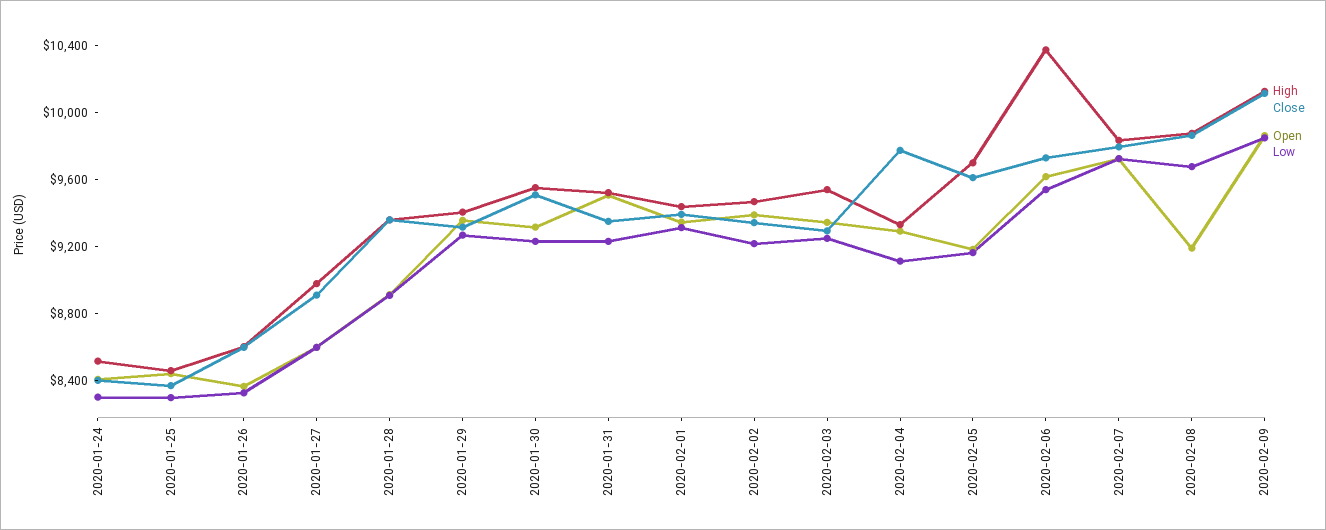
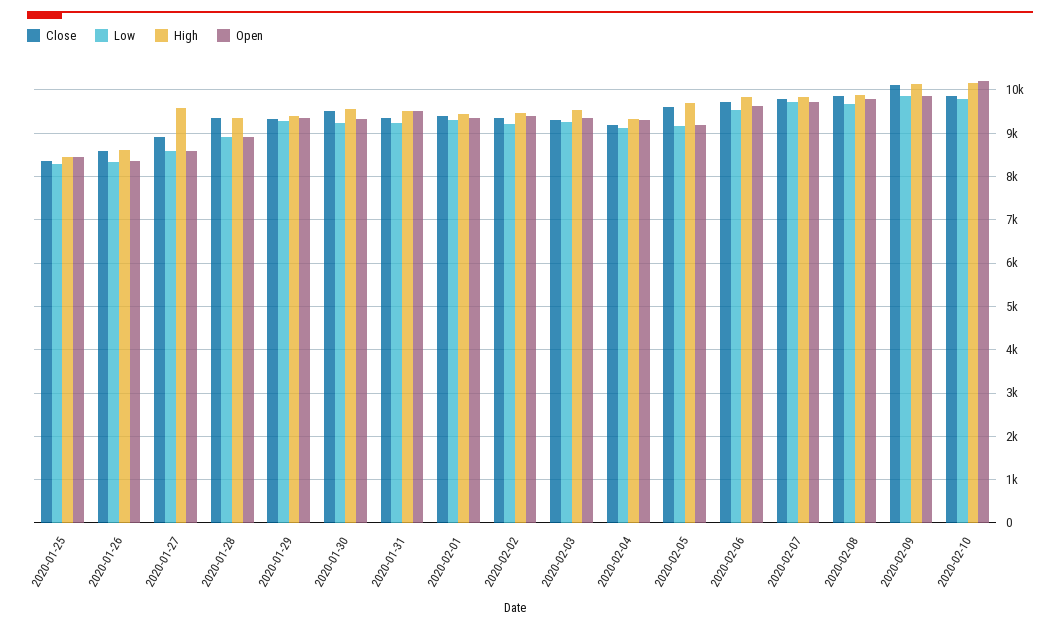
High, 2020-01-24: 8500 -> none
Close, 2020-01-24: 8400 -> none
Open, 2020-01-24: 8400 -> none
Low, 2020-01-24: 8300 -> none
High, 2020-01-27: 9000 -> 9600
Close, 2020-02-04: 9800 -> 9200
High, 2020-02-06: 10400 -> 9800
Open, 2020-02-08: 9200 -> 9800
Close, 2020-02-10: none -> 9800
Low, 2020-02-10: none -> 9800
High, 2020-02-10: none -> 10200
Open, 2020-02-10: none -> 10200

